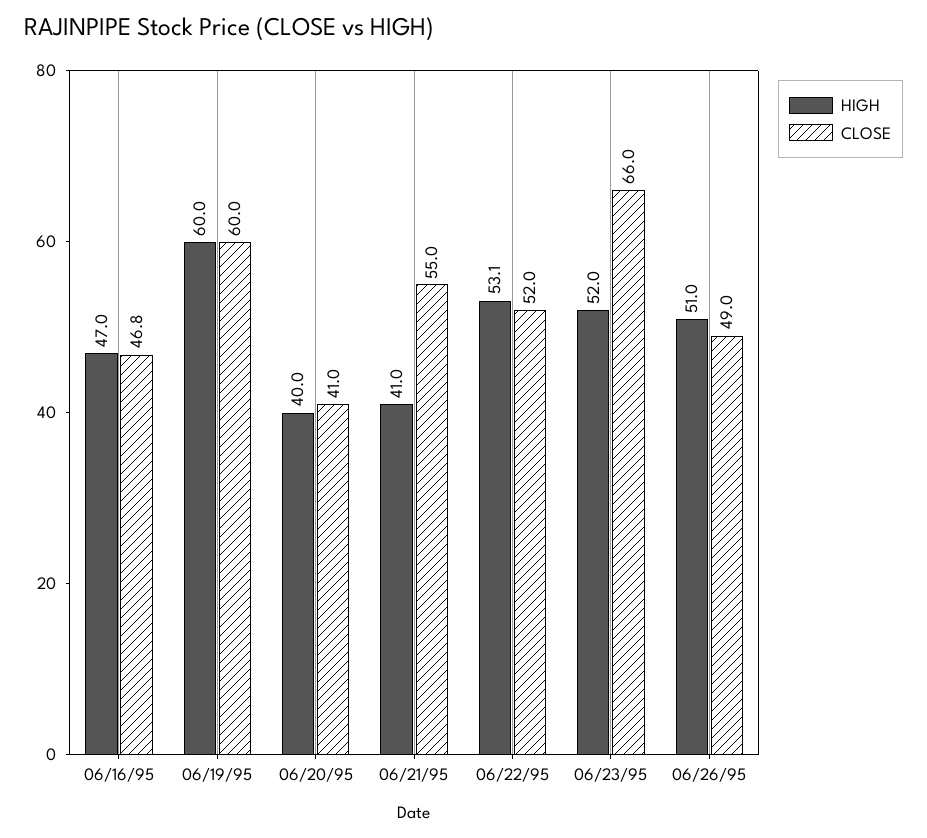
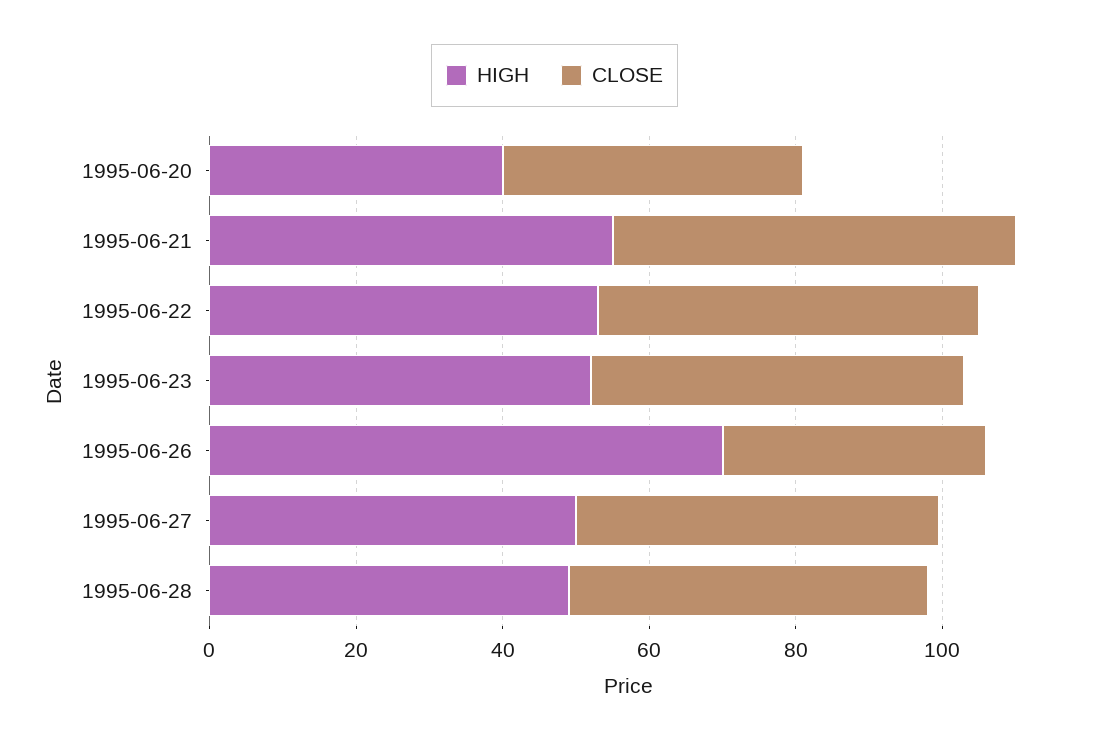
HIGH, 06/16/95: 47 -> none
CLOSE, 06/16/95: 46.8 -> none
HIGH, 06/19/95: 60 -> none
CLOSE, 06/19/95: 60 -> none
HIGH, 06/21/95: 41 -> 55
CLOSE, 06/23/95: 66 -> 50
HIGH, 06/26/95: 51 -> 70
CLOSE, 06/26/95: 49 -> 35
HIGH, 1995-06-27: none -> 50
CLOSE, 1995-06-27: none -> 50
HIGH, 1995-06-28: none -> 50
CLOSE, 1995-06-28: none -> 50

